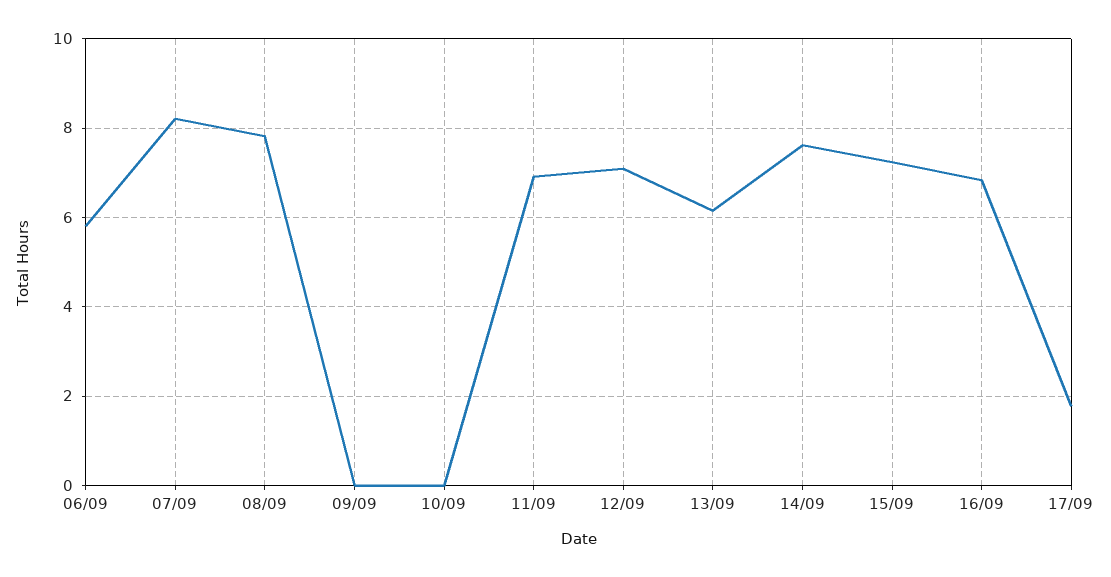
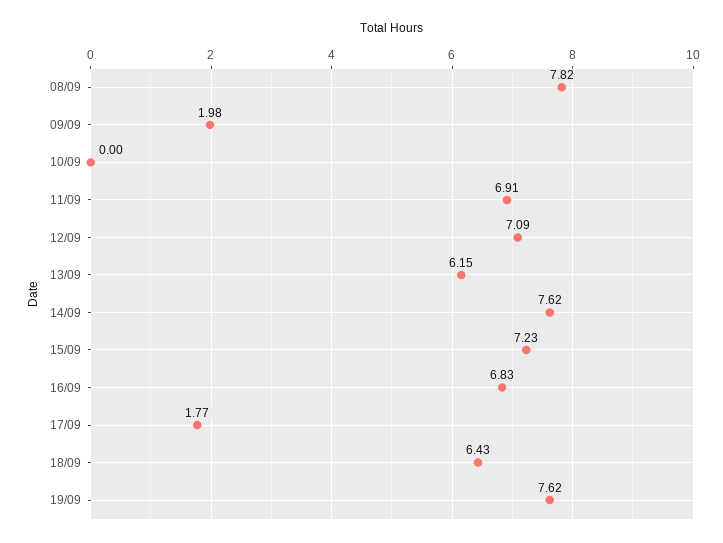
06/09: 5.8 -> none
07/09: 8.2 -> none
09/09: 0 -> 1.98
18/09: none -> 6.43
19/09: none -> 7.62

